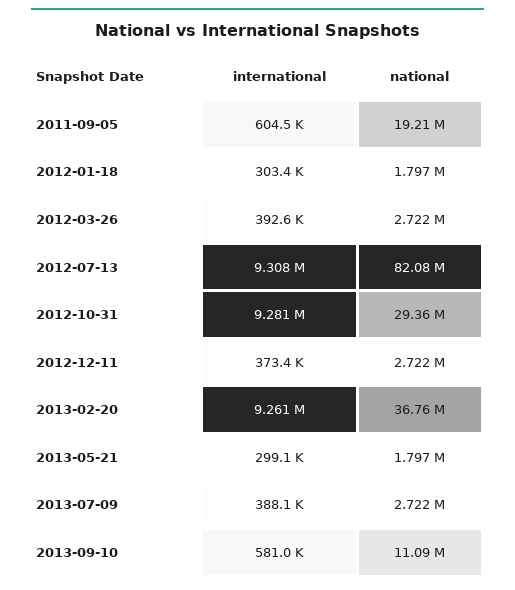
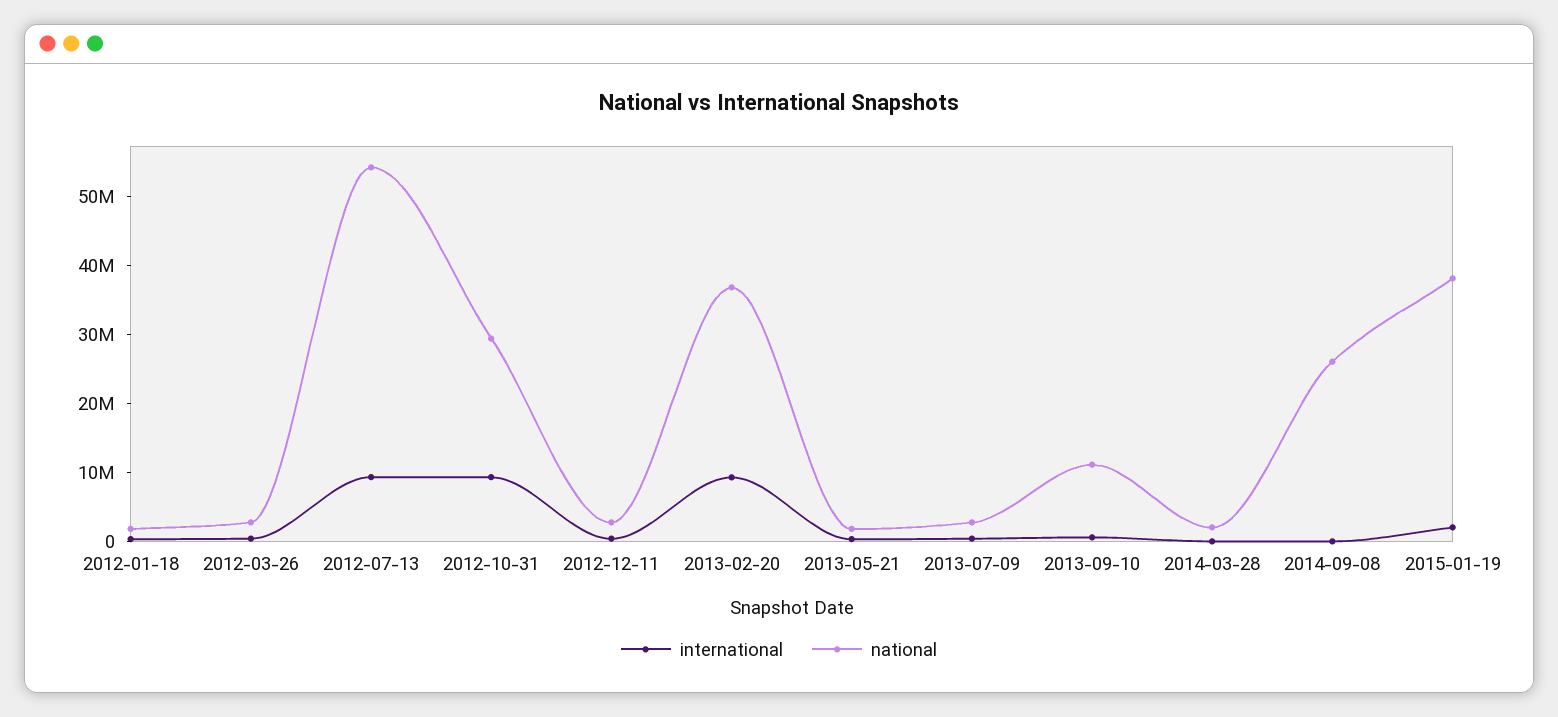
international, 2011-09-05: 604500 -> none
national, 2011-09-05: 19210000 -> none
national, 2012-07-13: 82080000 -> 54000000
international, 2014-03-28: none -> 0
national, 2014-03-28: none -> 2000000
international, 2014-09-08: none -> 0
national, 2014-09-08: none -> 26000000
international, 2015-01-19: none -> 2000000
national, 2015-01-19: none -> 38000000

